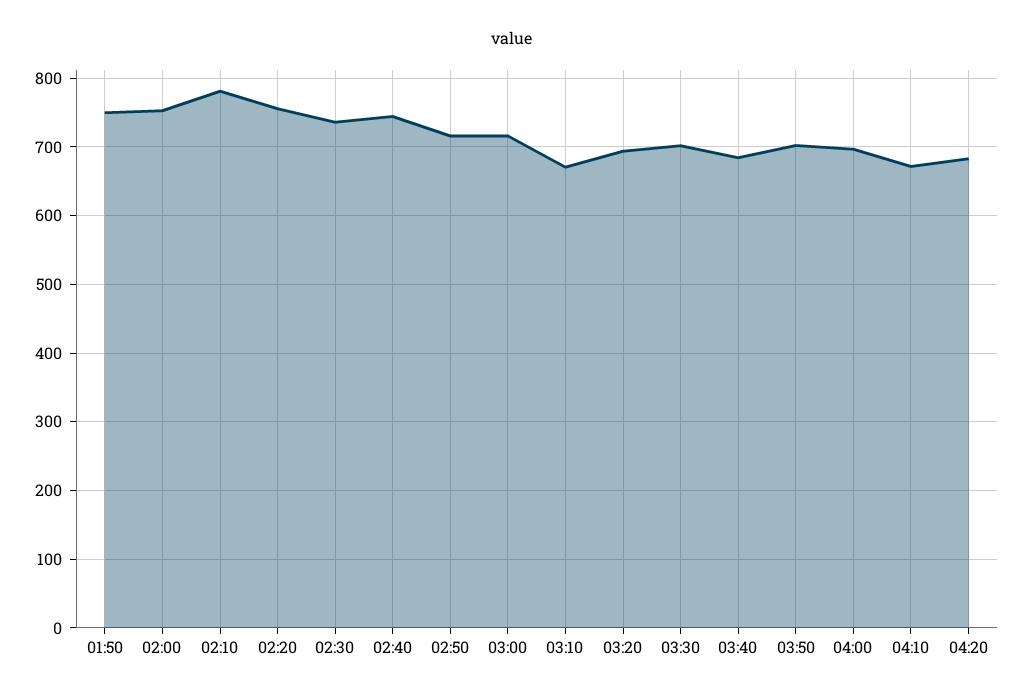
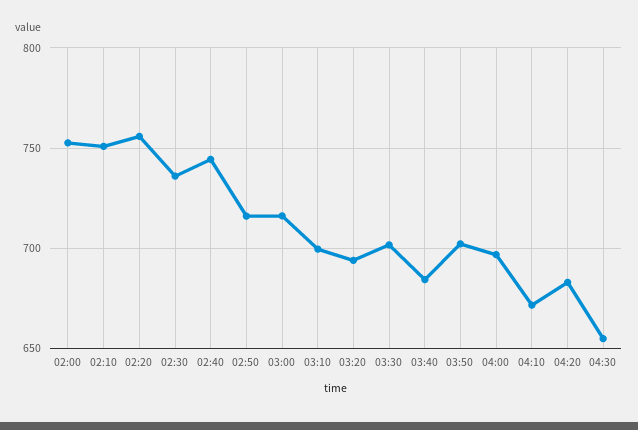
01:50: 750 -> none
02:10: 780 -> 750
03:10: 670 -> 700
04:30: none -> 655

